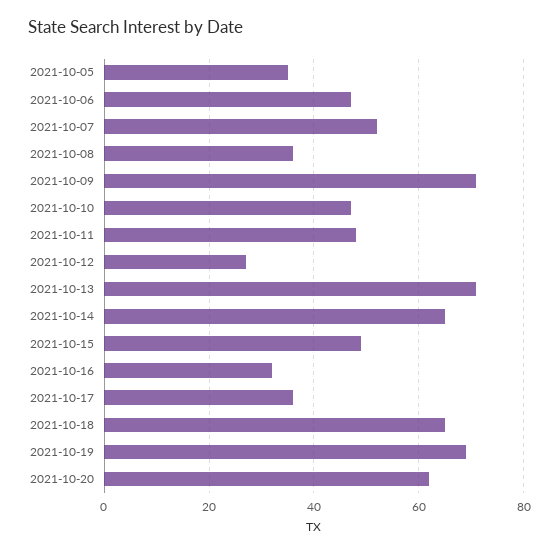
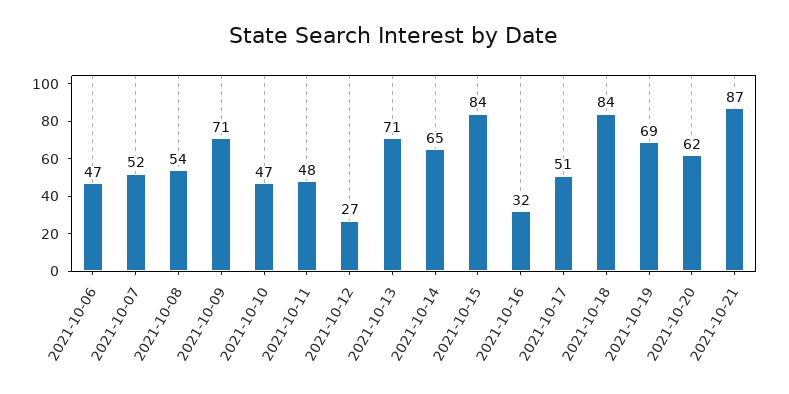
2021-10-05: 35 -> none
2021-10-08: 35 -> 54
2021-10-15: 50 -> 84
2021-10-17: 35 -> 51
2021-10-18: 65 -> 84
2021-10-21: none -> 87

